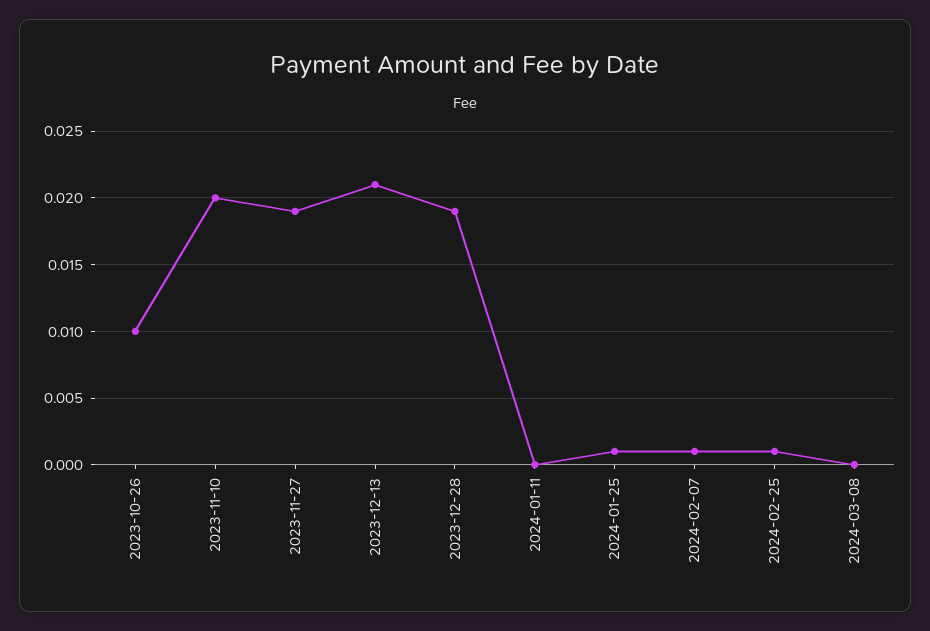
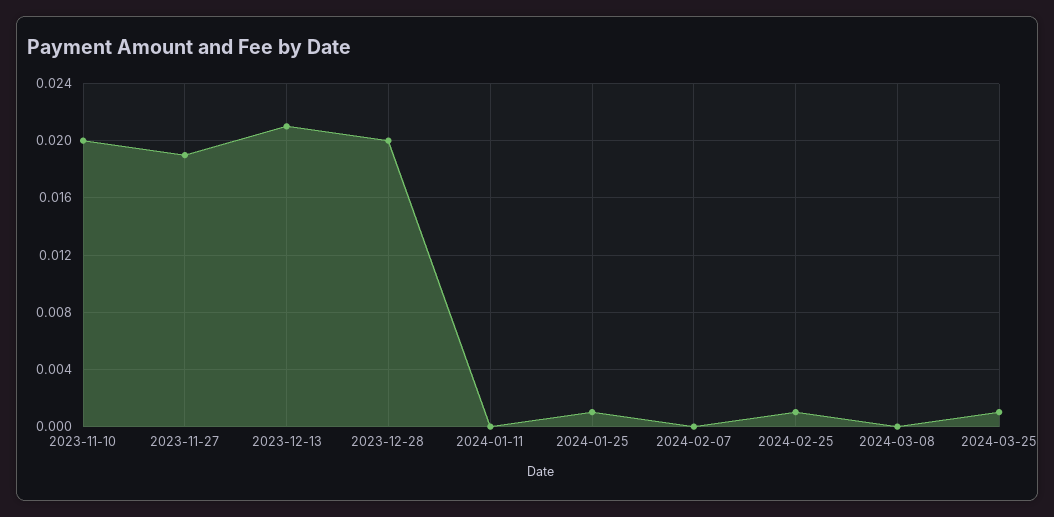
2023-10-26: 0.01 -> none
2023-12-28: 0.019 -> 0.02
2024-02-07: 0.001 -> 0
2024-03-25: none -> 0.001

